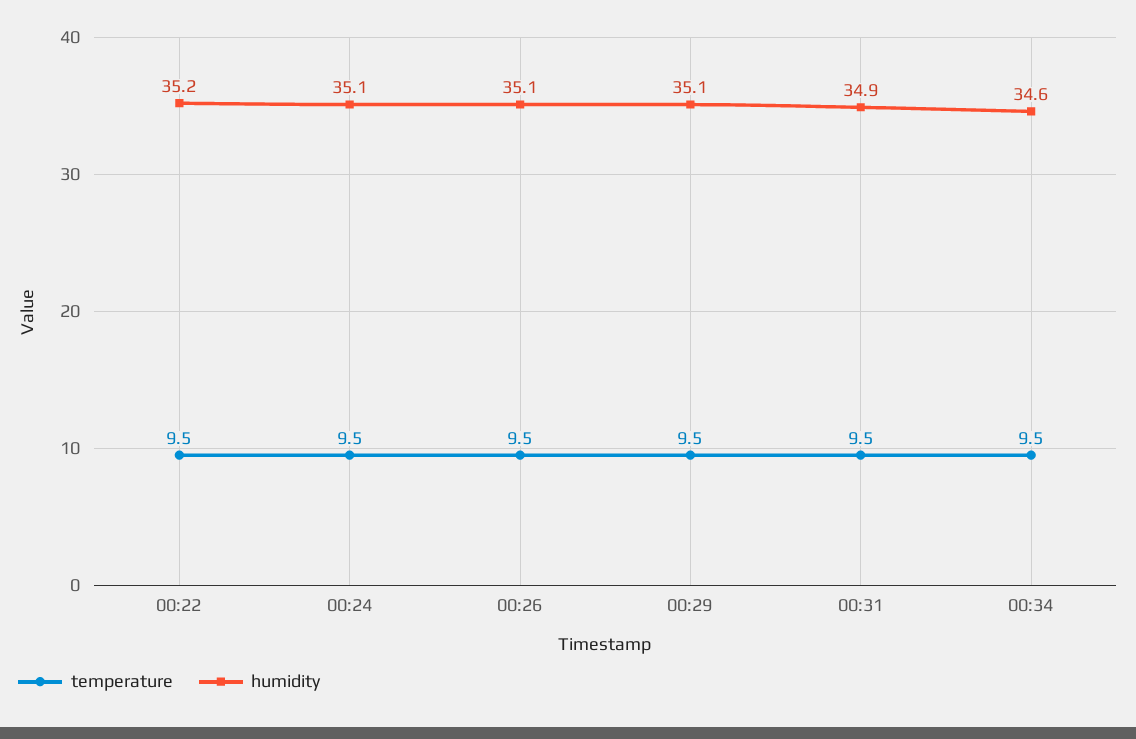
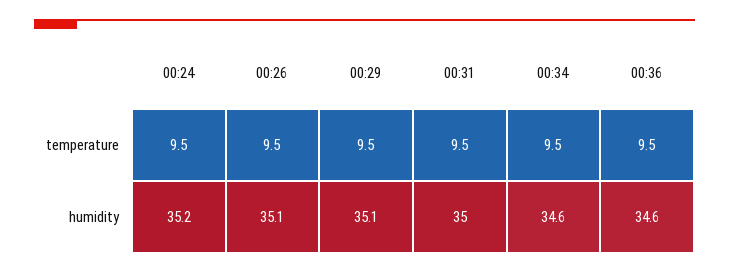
temperature, 00:22: 9.5 -> none
humidity, 00:22: 35.2 -> none
humidity, 00:24: 35.1 -> 35.2
humidity, 00:31: 34.9 -> 35
temperature, 00:36: none -> 9.5
humidity, 00:36: none -> 34.6

